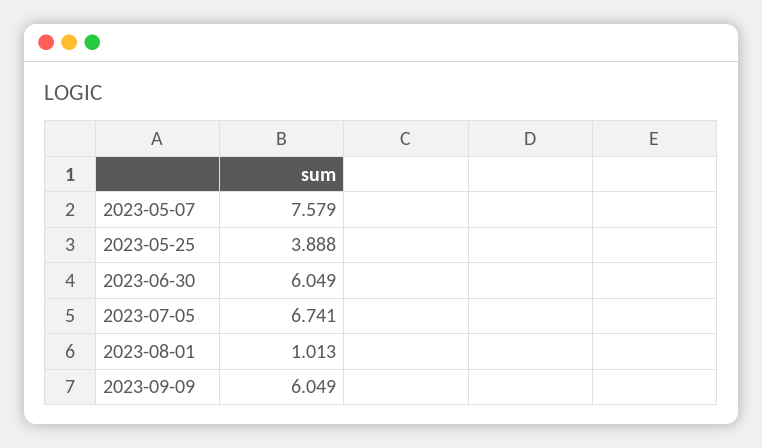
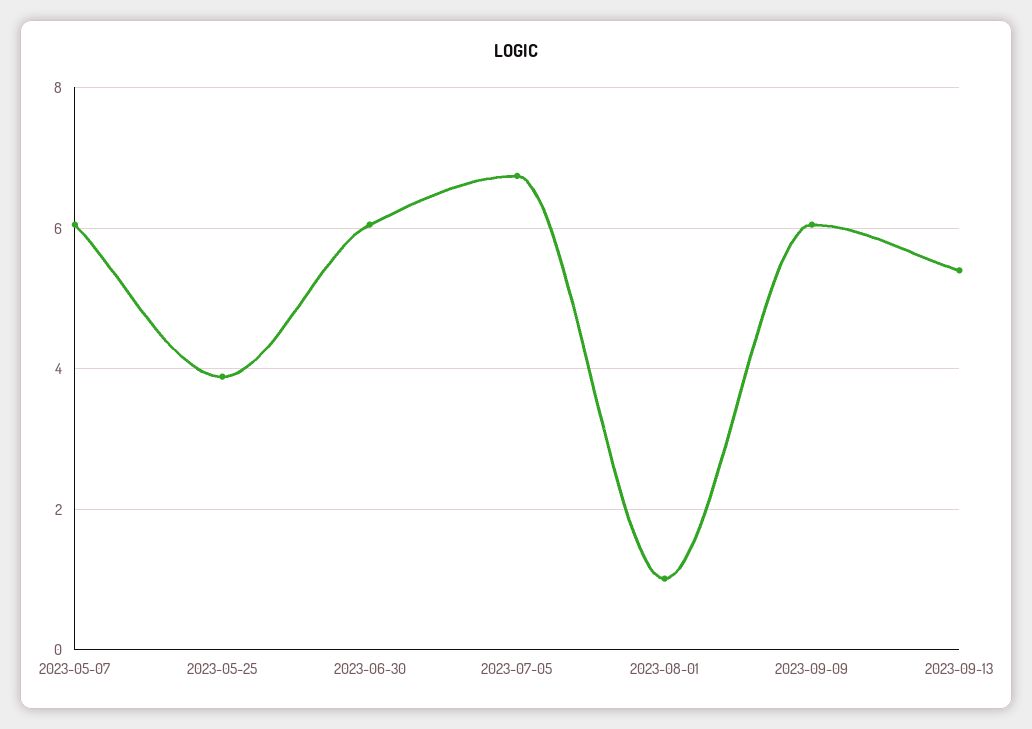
2023-05-07: 7.579 -> 6
2023-09-13: none -> 5.4

